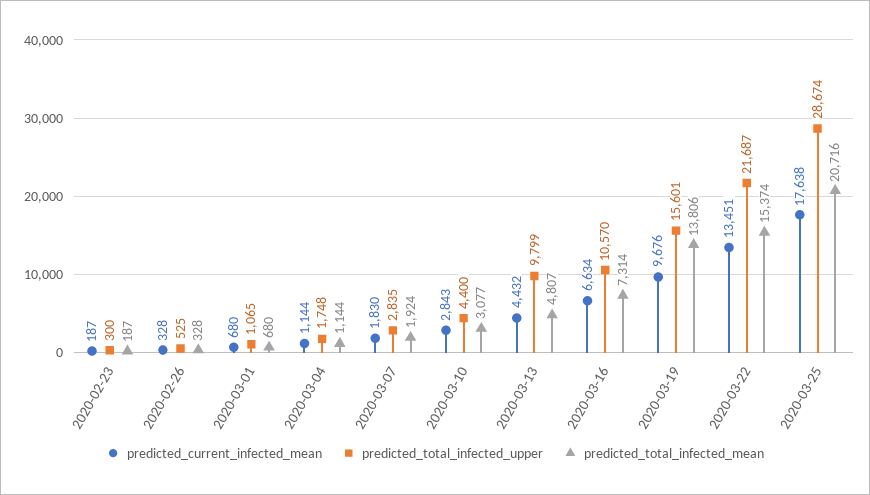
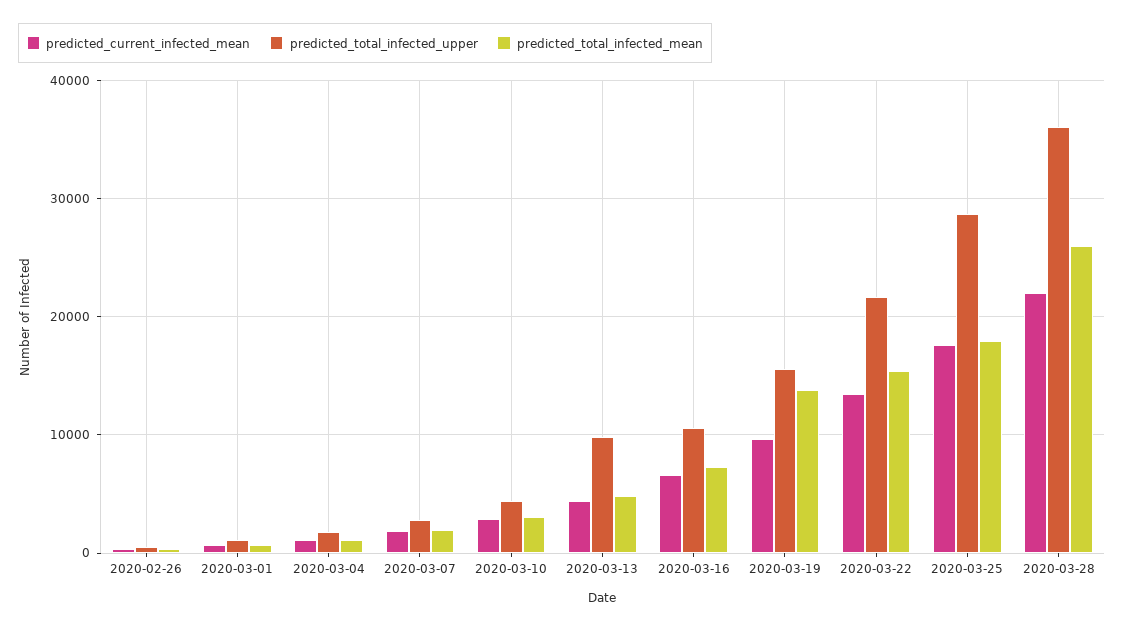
predicted_current_infected_mean, 2020-02-23: 187 -> none
predicted_total_infected_upper, 2020-02-23: 300 -> none
predicted_total_infected_mean, 2020-02-23: 187 -> none
predicted_total_infected_mean, 2020-03-25: 20716 -> 18000
predicted_current_infected_mean, 2020-03-28: none -> 22000
predicted_total_infected_upper, 2020-03-28: none -> 36000
predicted_total_infected_mean, 2020-03-28: none -> 26000

